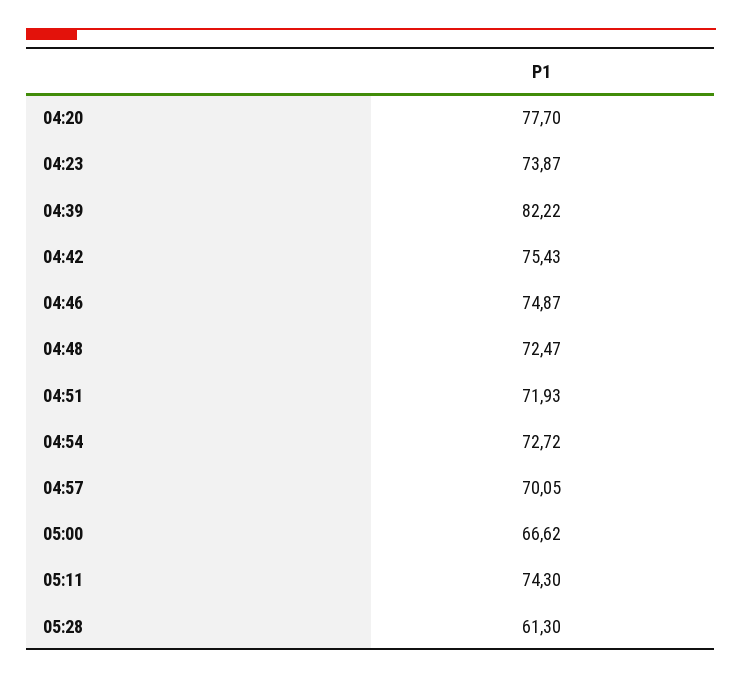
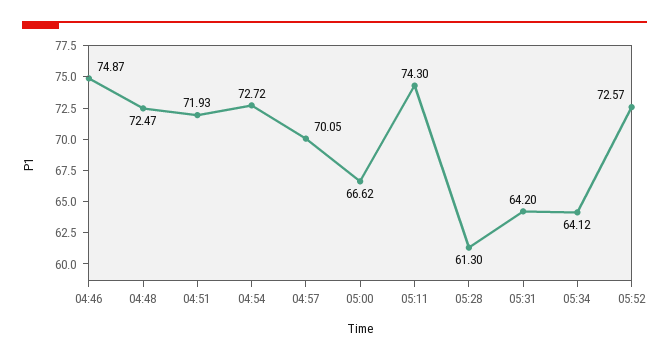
04:20: 77.7 -> none
04:23: 73.87 -> none
04:39: 82.22 -> none
04:42: 75.43 -> none
05:31: none -> 64.2
05:34: none -> 64.12
05:52: none -> 72.57

